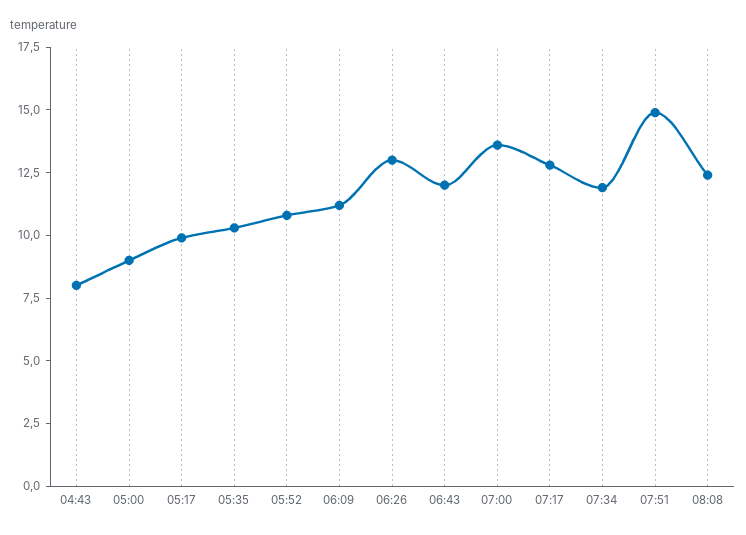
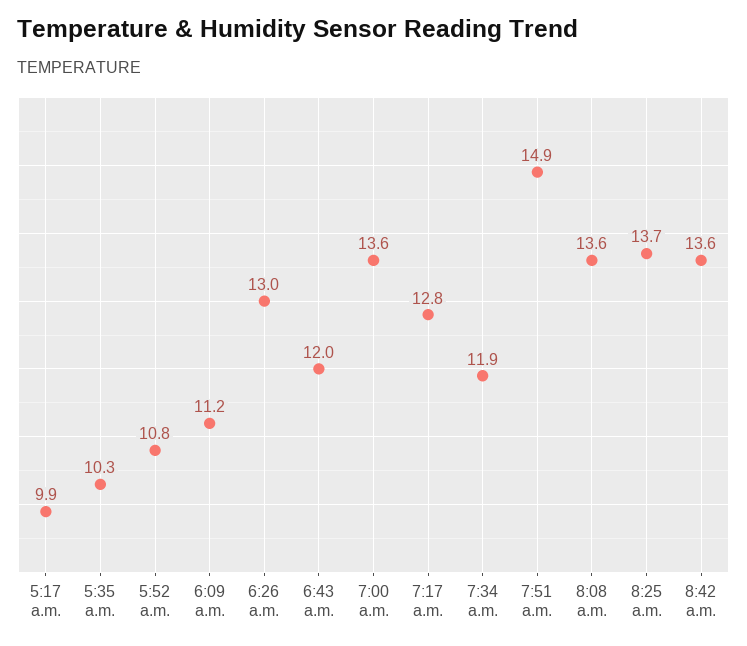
04:43: 8 -> none
05:00: 9 -> none
08:08: 12.5 -> 13.6
8:25 a.m.: none -> 13.7
8:42 a.m.: none -> 13.6

